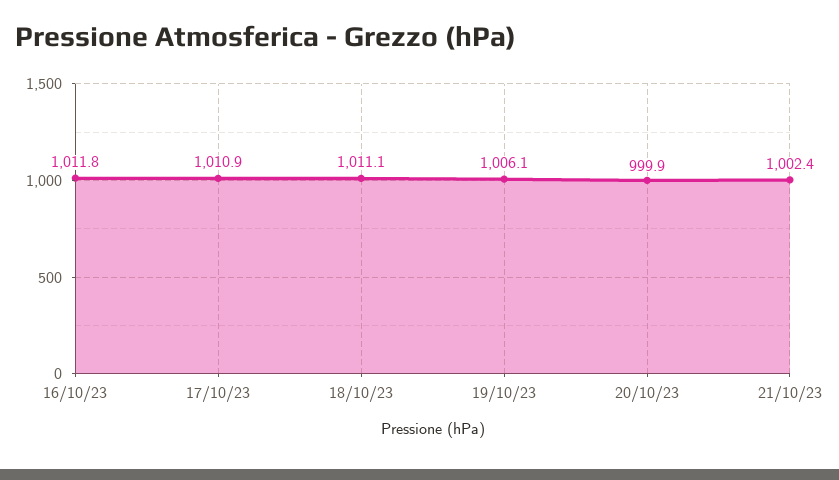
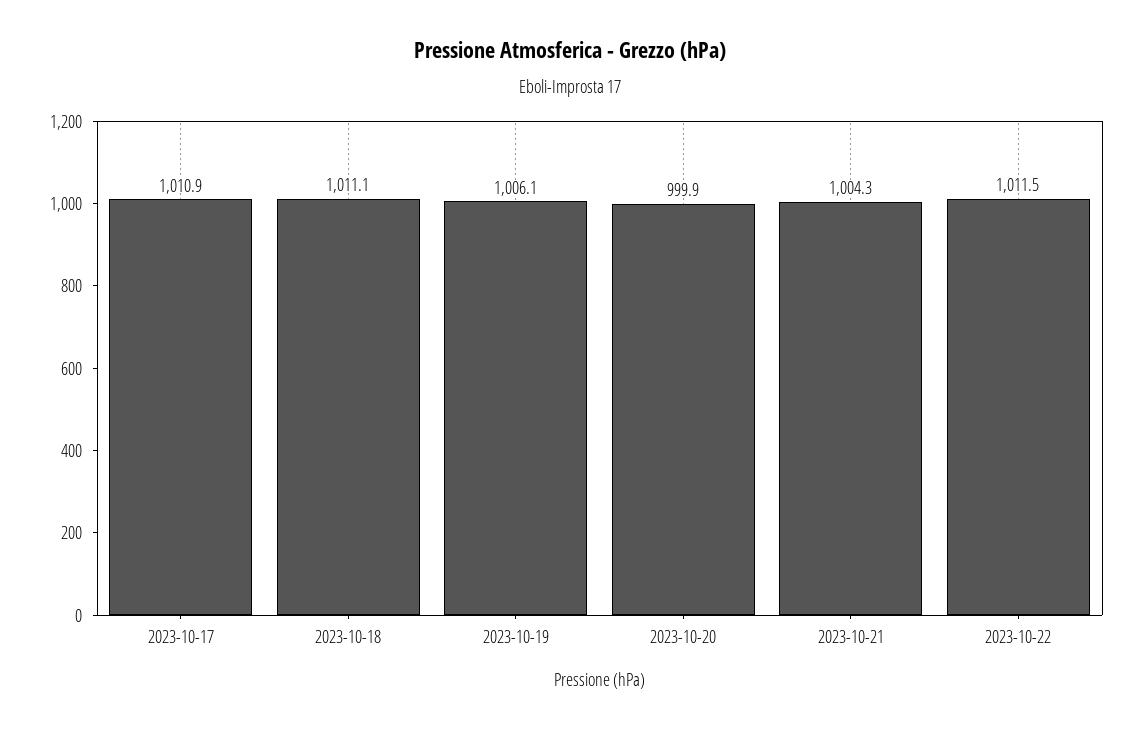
16/10/23: 1011.8 -> none
21/10/23: 1002.4 -> 1004.3
2023-10-22: none -> 1011.5

